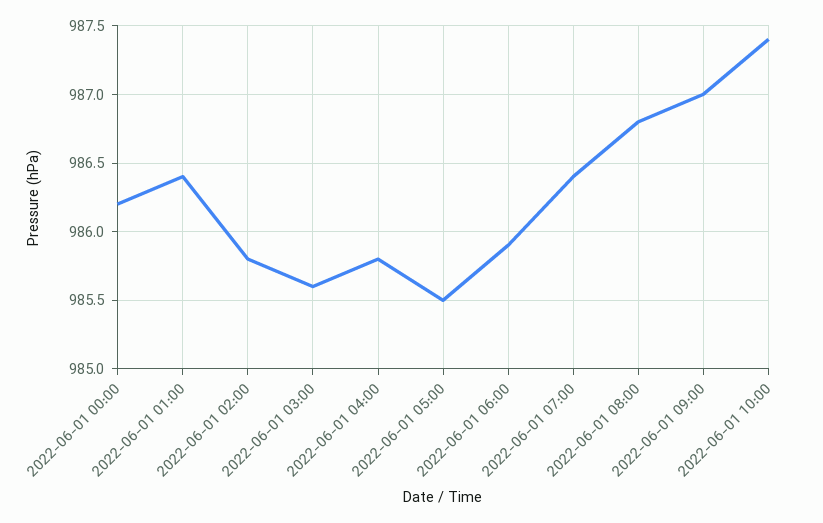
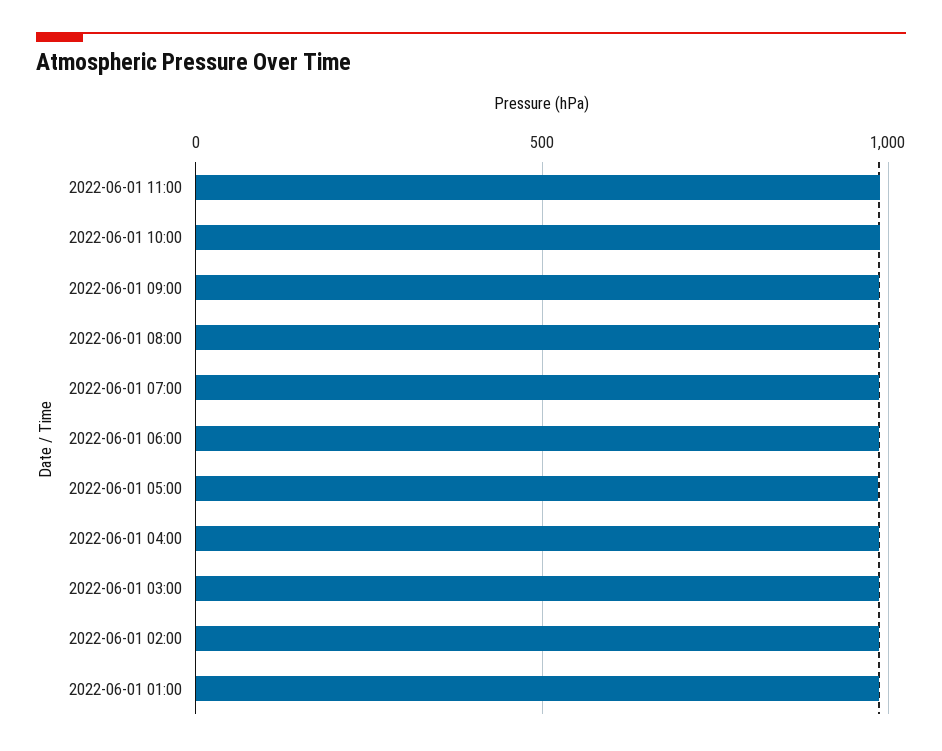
2022-06-01 00:00: 986.2 -> none
2022-06-01 11:00: none -> 1000

